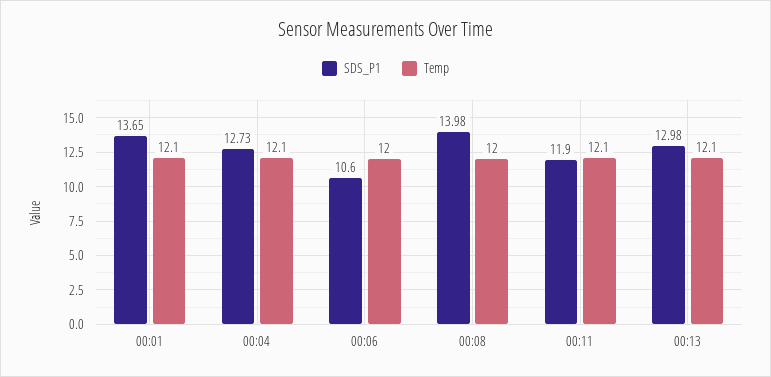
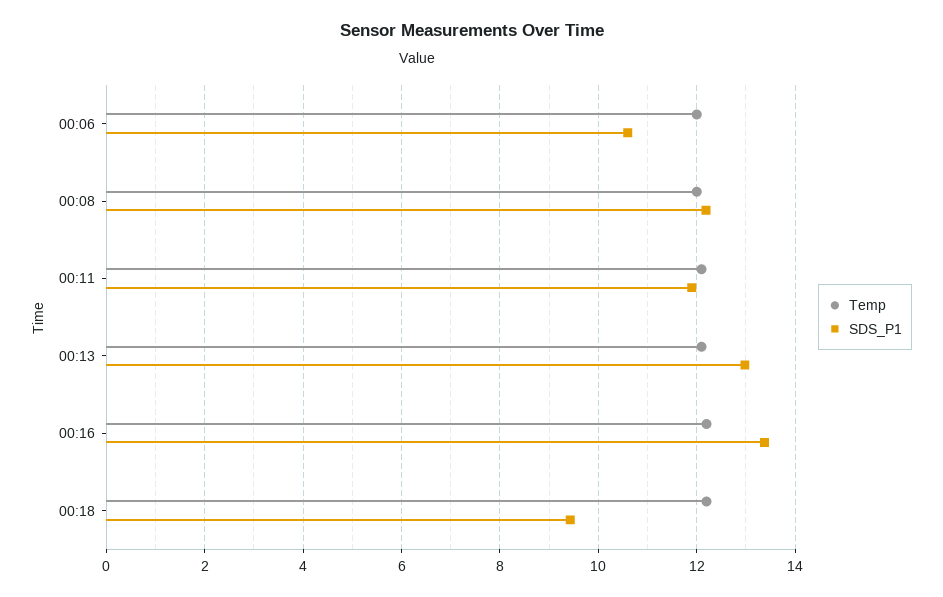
SDS_P1, 00:01: 13.65 -> none
Temp, 00:01: 12.1 -> none
SDS_P1, 00:04: 12.73 -> none
Temp, 00:04: 12.1 -> none
SDS_P1, 00:08: 13.98 -> 12.2
Temp, 00:16: none -> 12.2
SDS_P1, 00:16: none -> 13.4
Temp, 00:18: none -> 12.2
SDS_P1, 00:18: none -> 9.4

